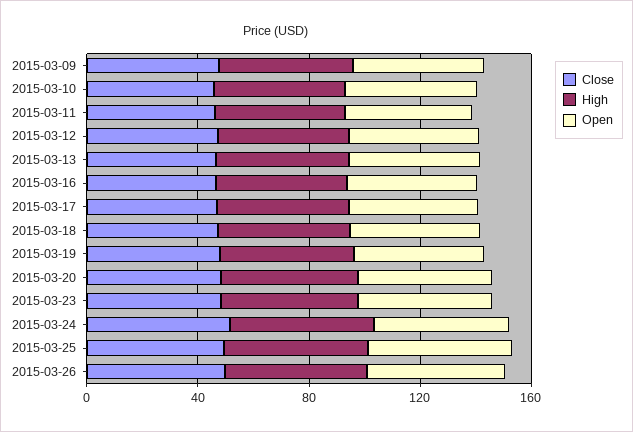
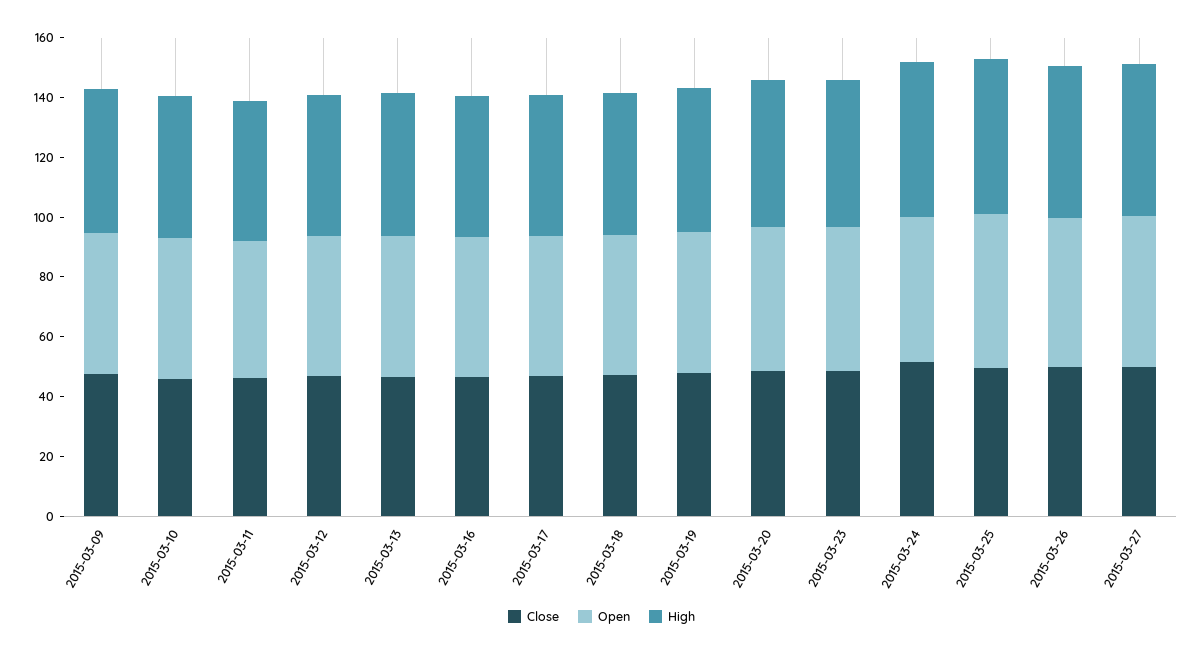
Close, 2015-03-27: none -> 50
Open, 2015-03-27: none -> 50
High, 2015-03-27: none -> 50

